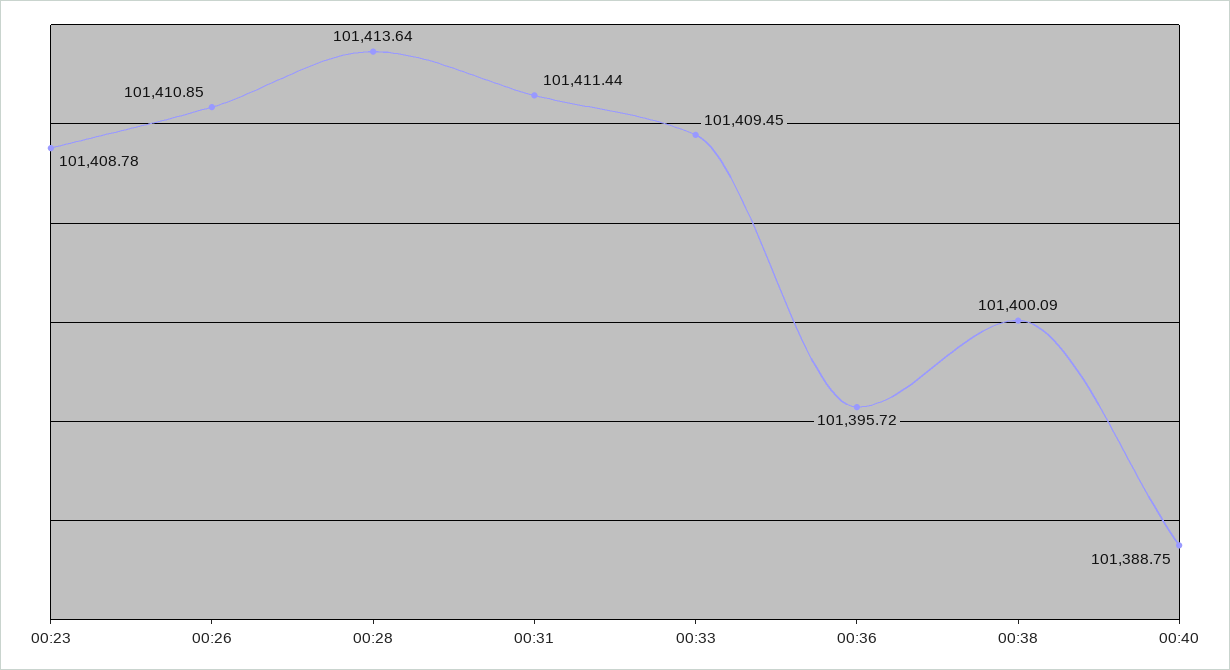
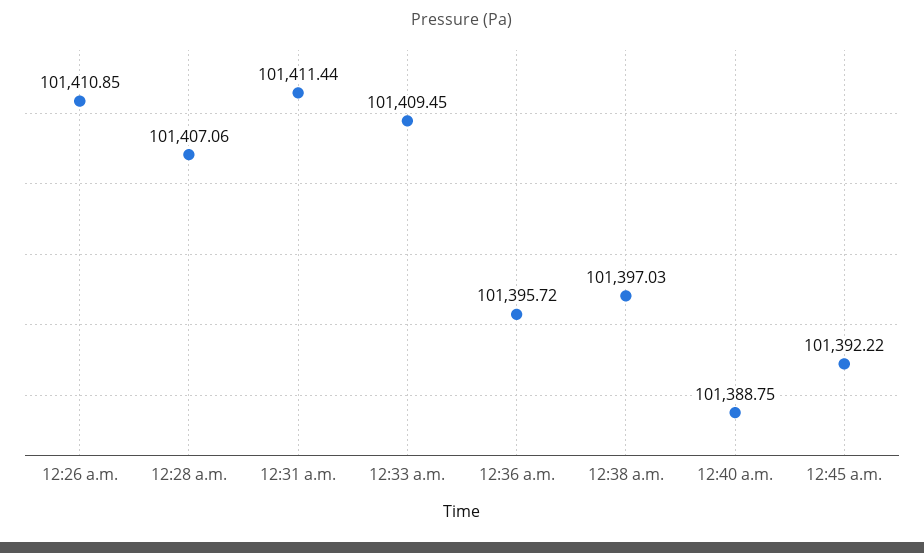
00:23: 101408.78 -> none
00:28: 101413.64 -> 101407.06
00:38: 101400.09 -> 101397.03
12:45 a.m.: none -> 101392.22

